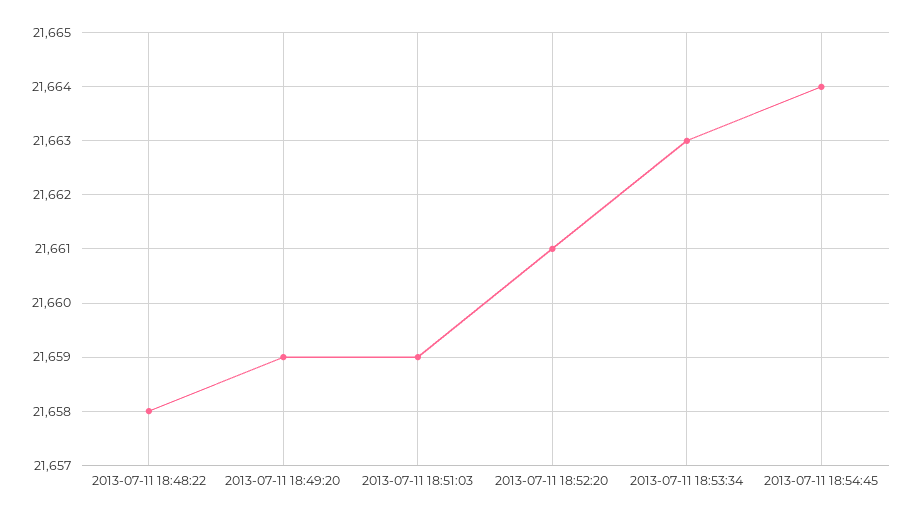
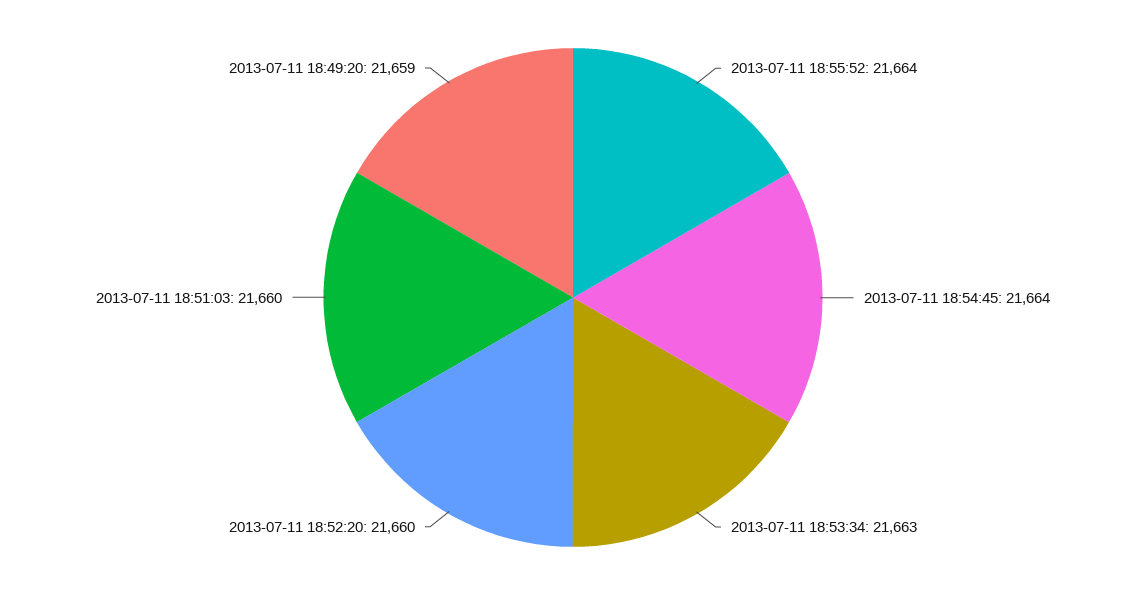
2013-07-11 18:48:22: 21658 -> none
2013-07-11 18:51:03: 21659 -> 21660
2013-07-11 18:52:20: 21661 -> 21660
2013-07-11 18:55:52: none -> 21664

